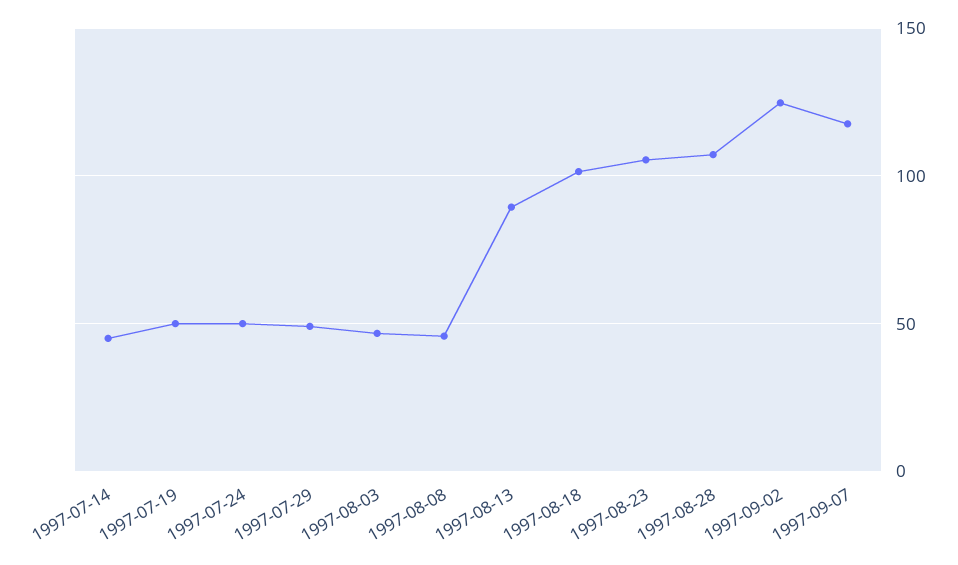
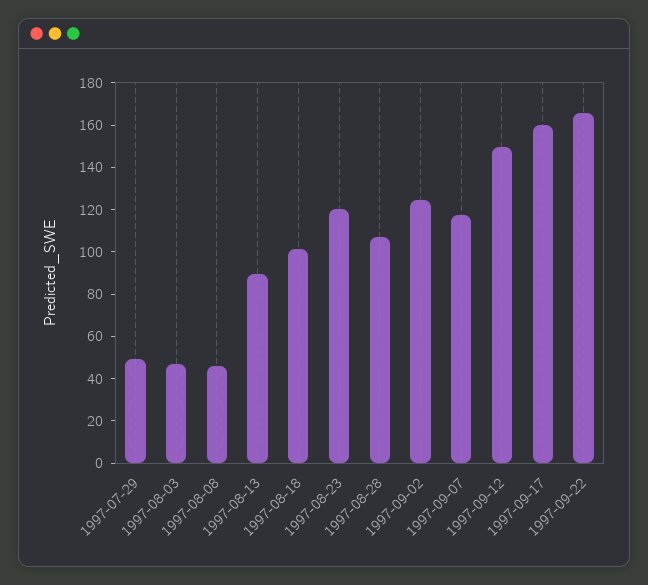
1997-07-14: 45 -> none
1997-07-19: 50 -> none
1997-07-24: 50 -> none
1997-08-23: 105 -> 120
1997-09-12: none -> 150
1997-09-17: none -> 160
1997-09-22: none -> 165

